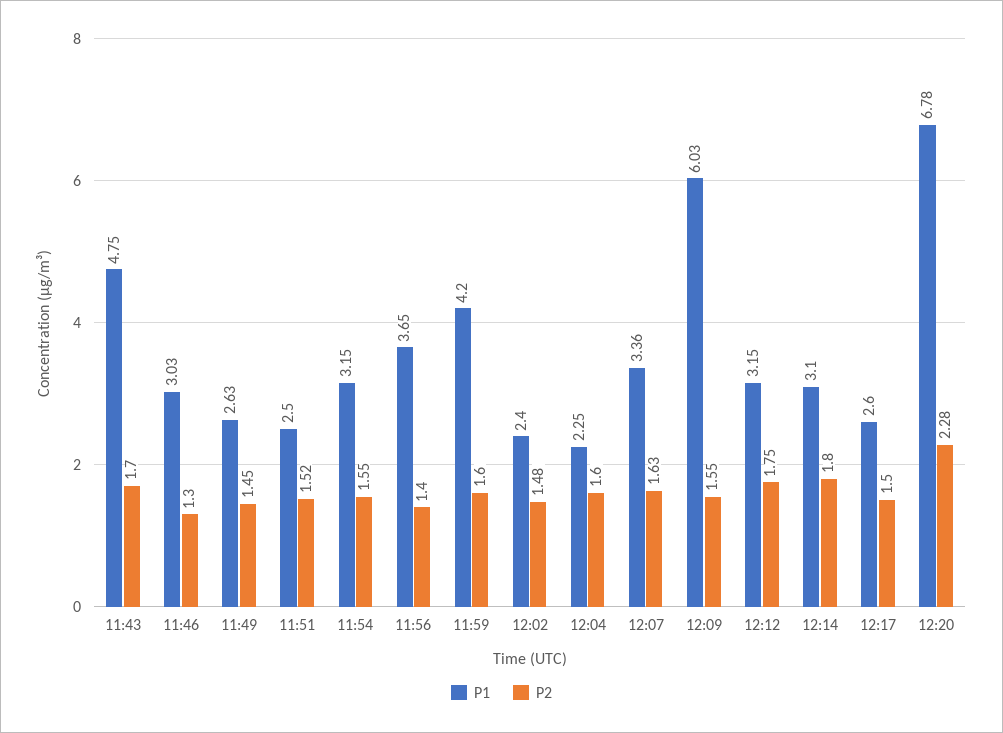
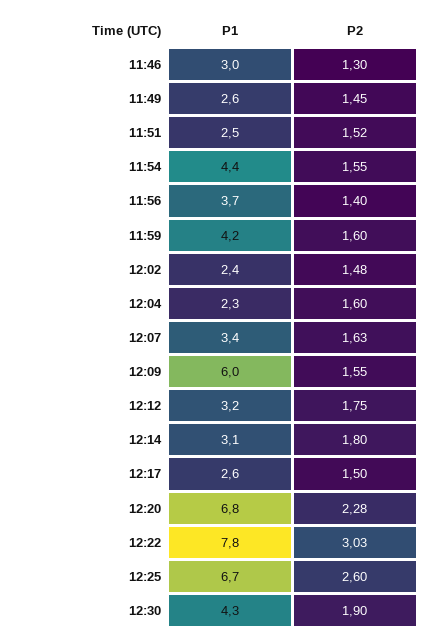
P1, 11:43: 4.75 -> none
P2, 11:43: 1.7 -> none
P1, 11:54: 3.15 -> 4.4
P1, 12:22: none -> 7.8
P2, 12:22: none -> 3.03
P1, 12:25: none -> 6.7
P2, 12:25: none -> 2.6
P1, 12:30: none -> 4.3
P2, 12:30: none -> 1.9

